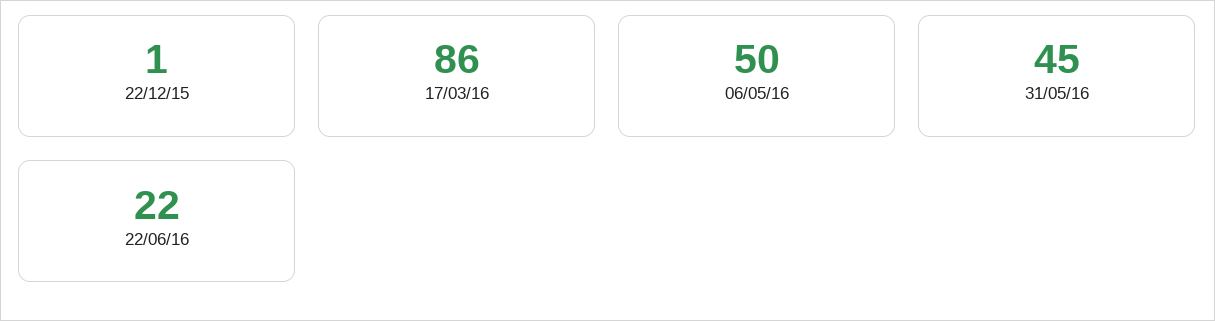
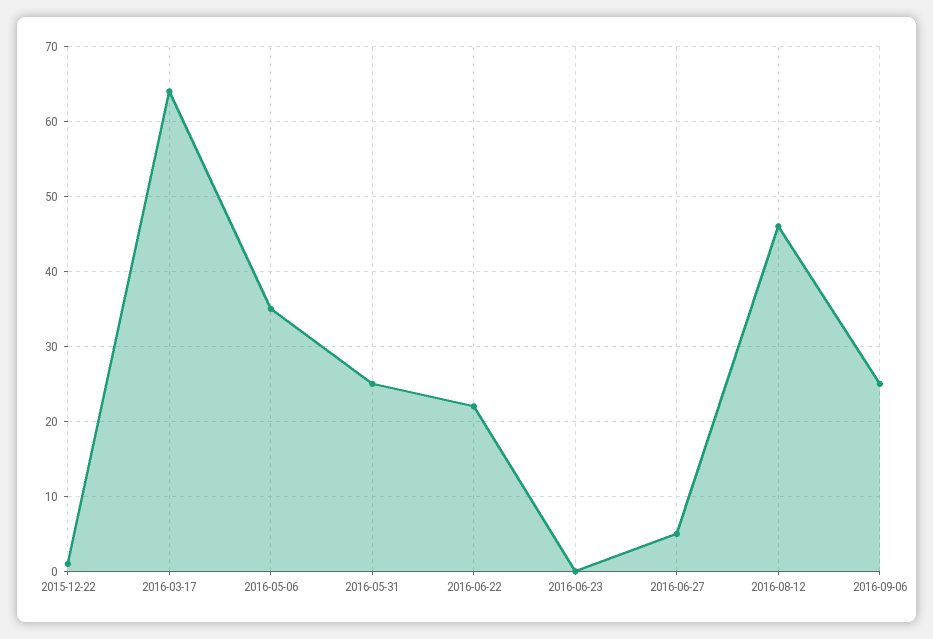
17/03/16: 86 -> 64
06/05/16: 50 -> 35
31/05/16: 45 -> 25
2016-06-23: none -> 0
2016-06-27: none -> 5
2016-08-12: none -> 46
2016-09-06: none -> 25

